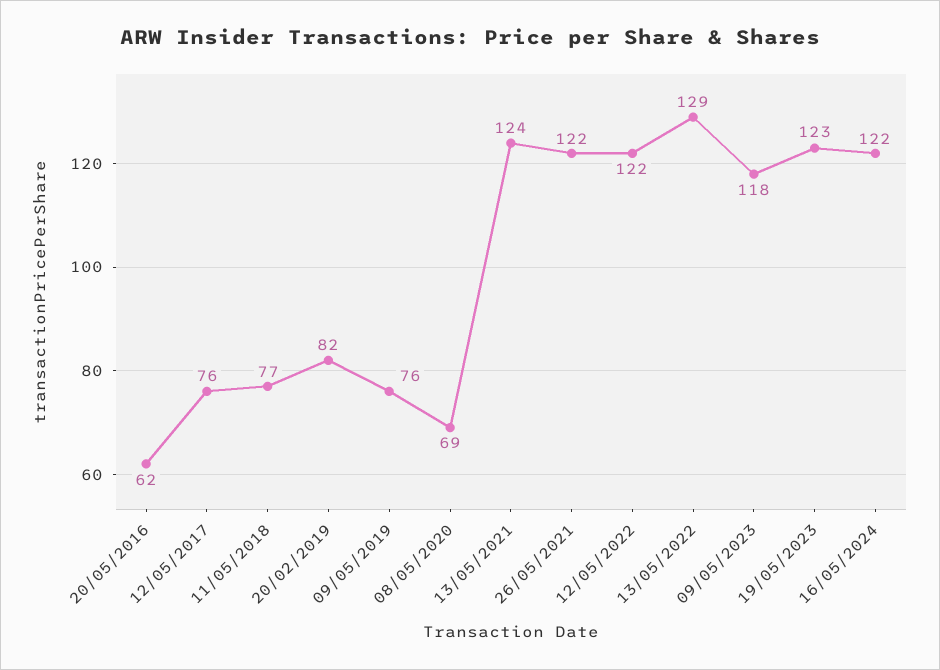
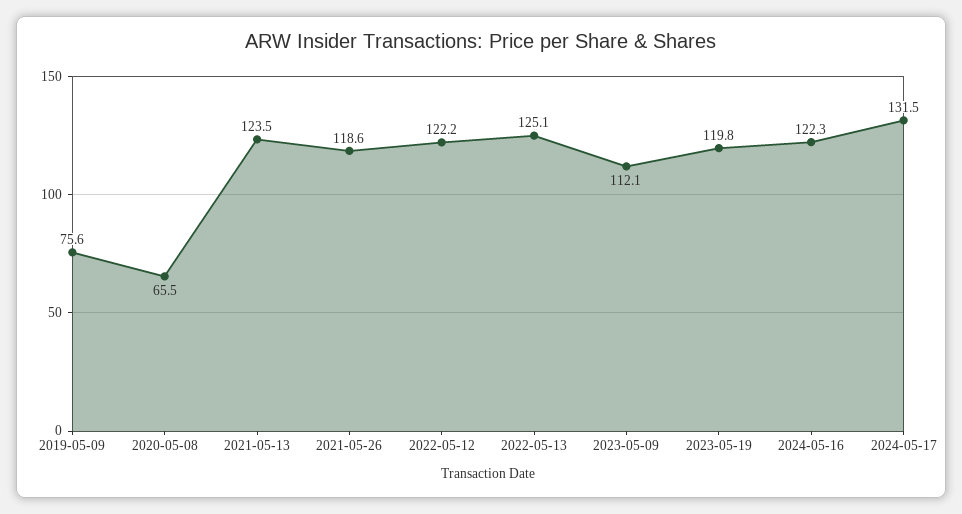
20/05/2016: 62 -> none
12/05/2017: 76 -> none
11/05/2018: 77 -> none
20/02/2019: 82 -> none
08/05/2020: 69 -> 65.5
26/05/2021: 122 -> 118.6
13/05/2022: 129 -> 125.1
09/05/2023: 118 -> 112.1
19/05/2023: 123 -> 119.8
2024-05-17: none -> 131.5

